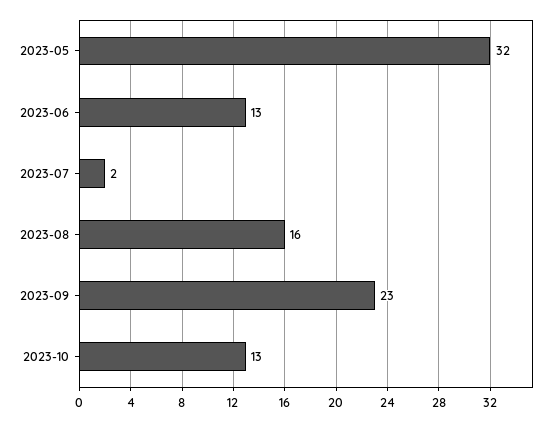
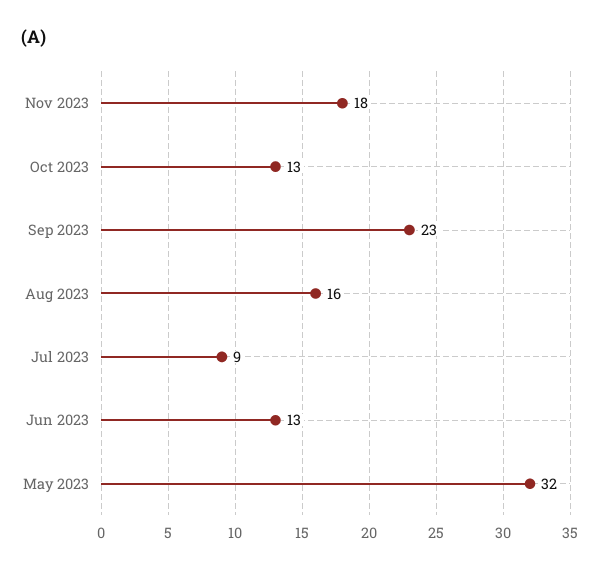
2023-07: 2 -> 9
Nov 2023: none -> 18

